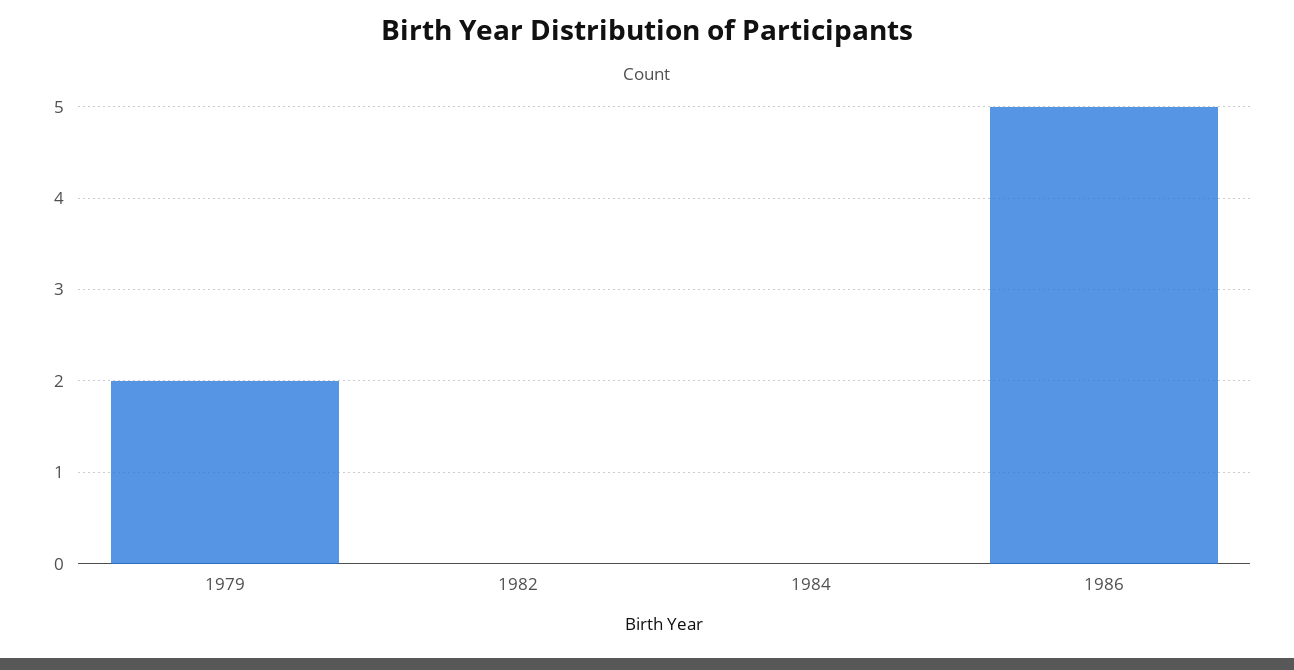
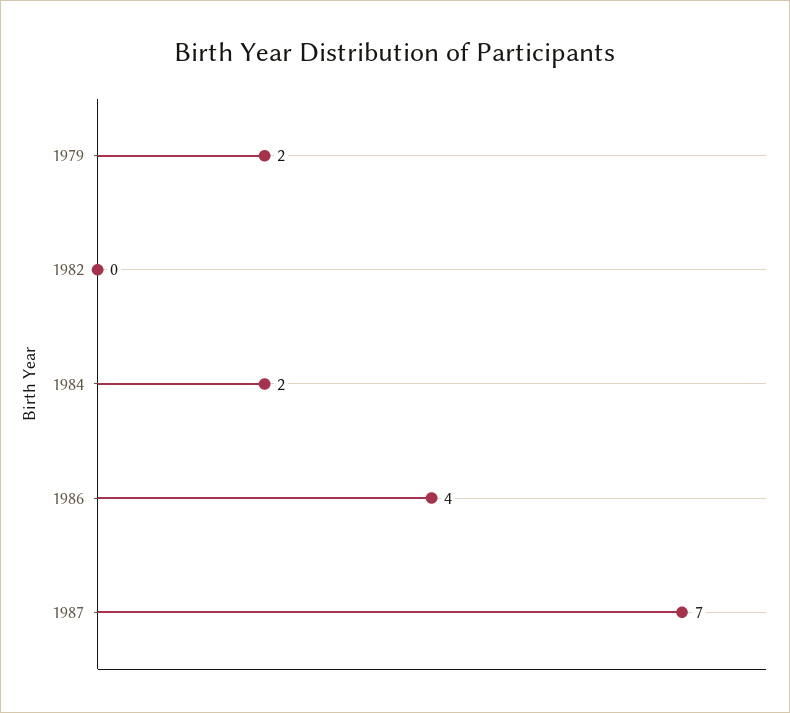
1984: 0 -> 2
1986: 5 -> 4
1987: none -> 7

